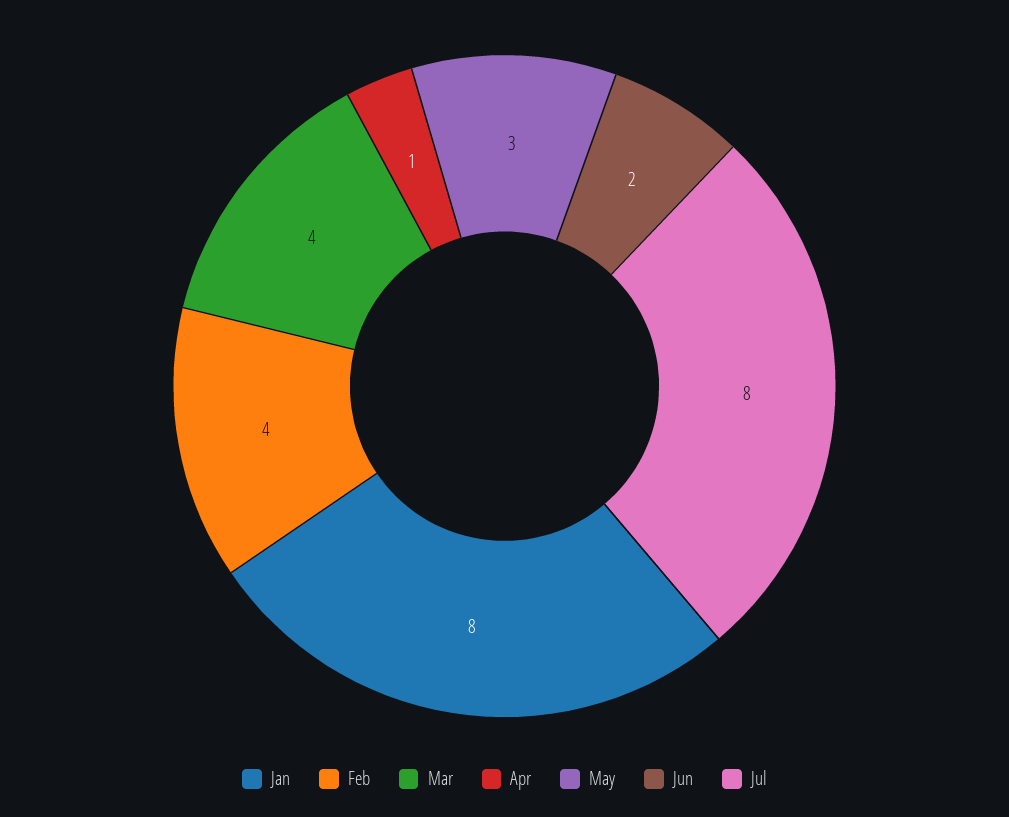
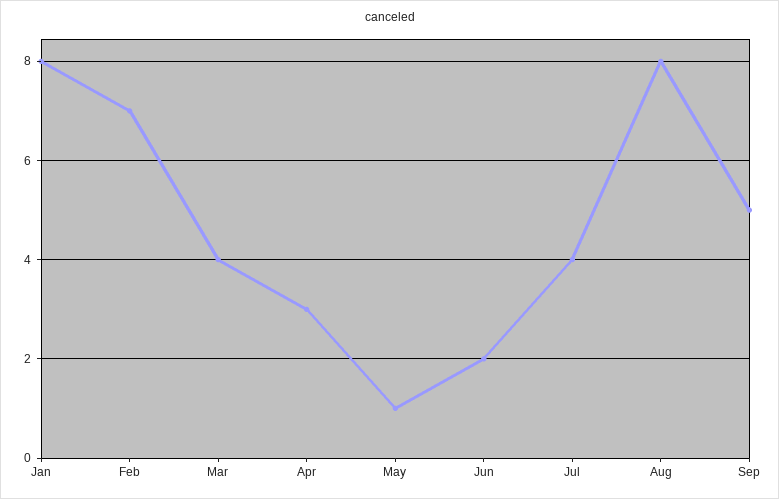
Feb: 4 -> 7
Apr: 1 -> 3
May: 3 -> 1
Jul: 8 -> 4
Aug: none -> 8
Sep: none -> 5

